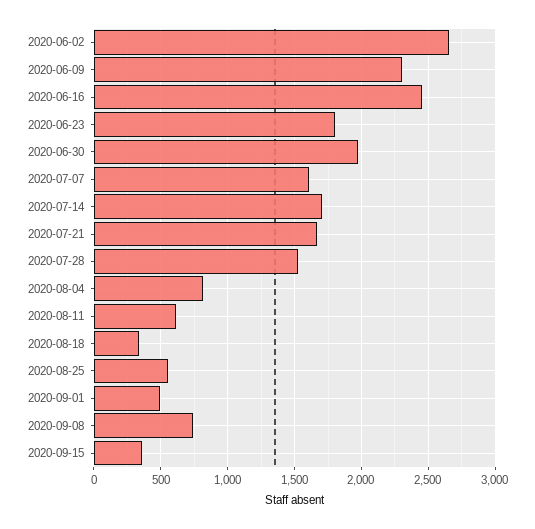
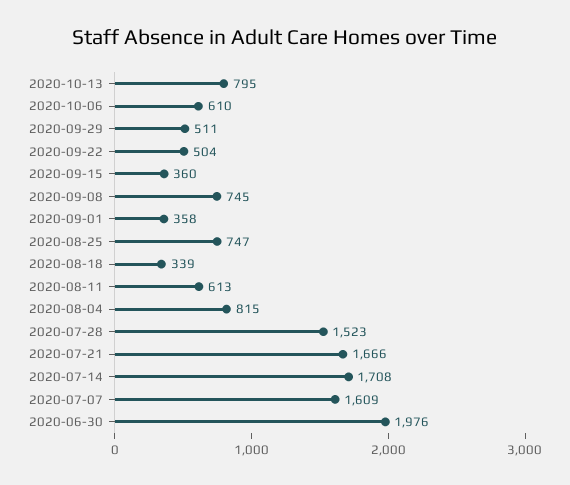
2020-06-02: 2650 -> none
2020-06-09: 2300 -> none
2020-06-16: 2450 -> none
2020-06-23: 1800 -> none
2020-08-25: 550 -> 747
2020-09-01: 500 -> 358
2020-10-13: none -> 795
2020-10-06: none -> 610
2020-09-29: none -> 511
2020-09-22: none -> 504

